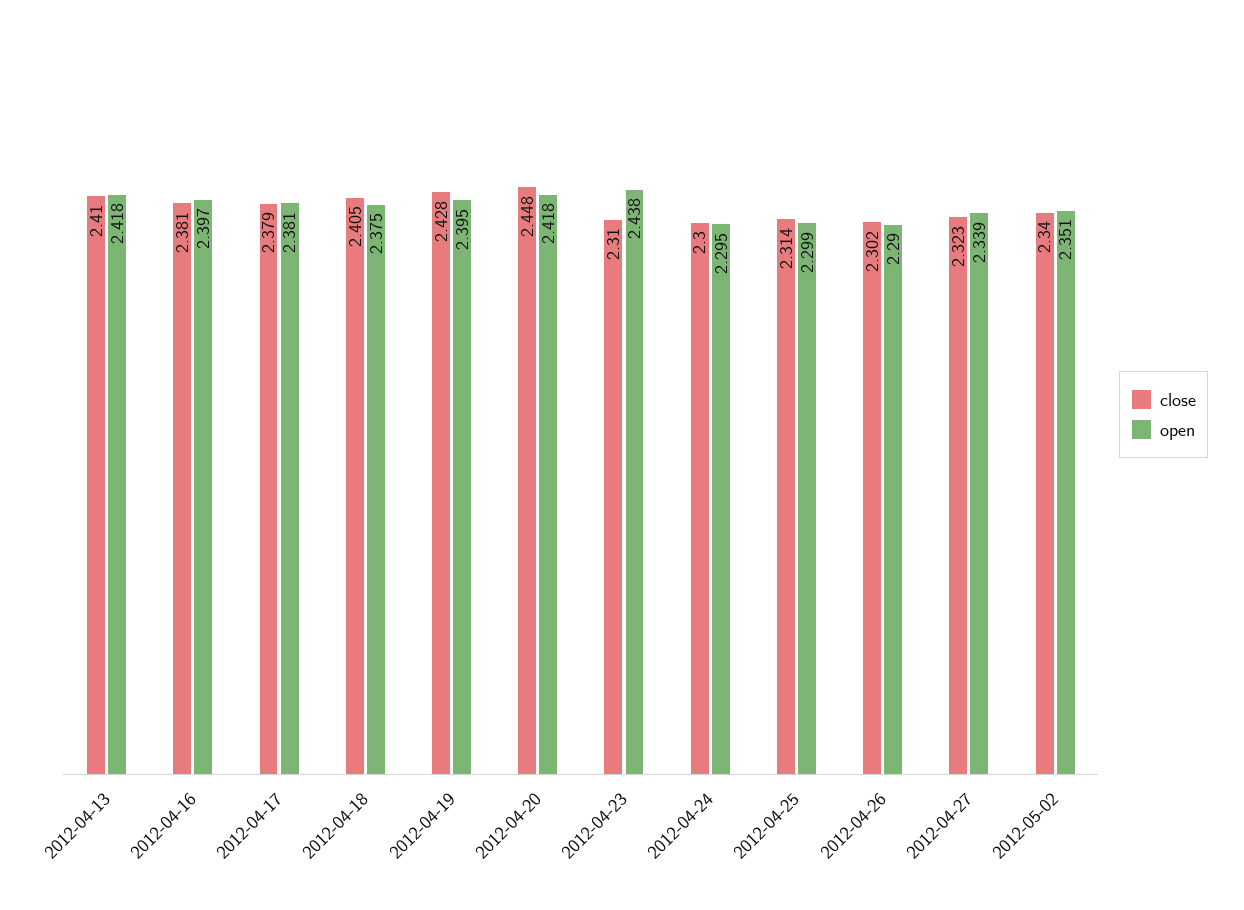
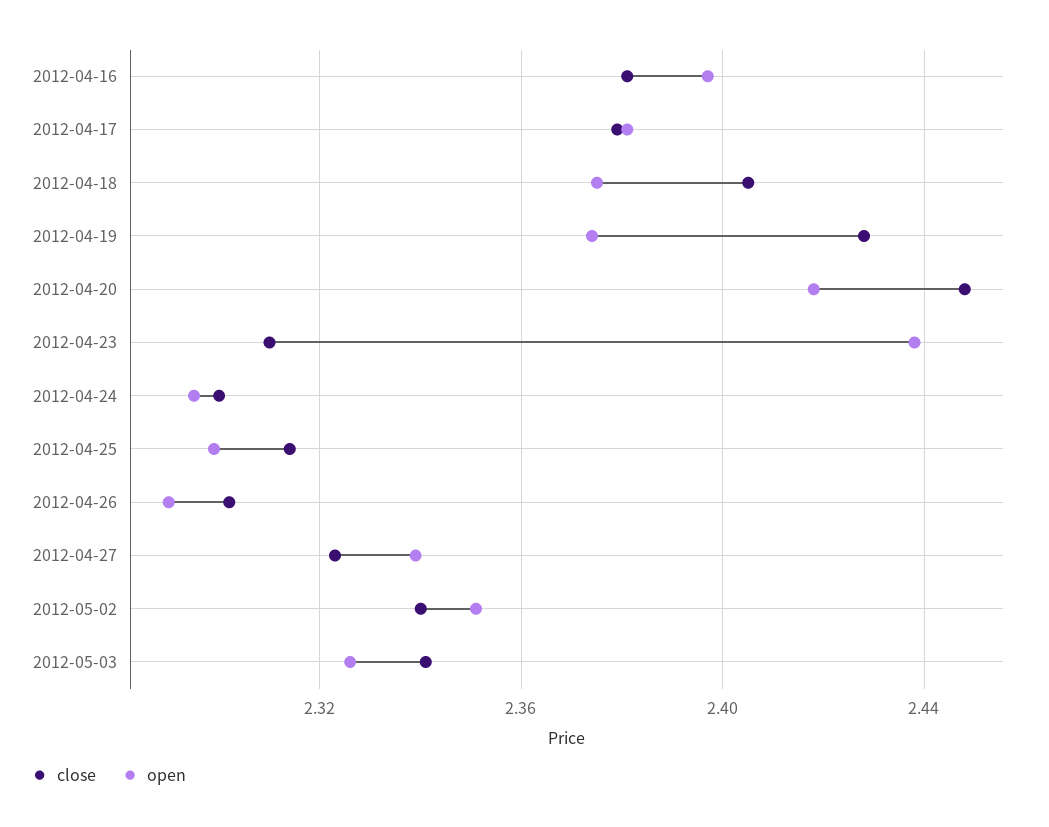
close, 2012-04-13: 2.41 -> none
open, 2012-04-13: 2.418 -> none
open, 2012-04-19: 2.395 -> 2.375
close, 2012-05-03: none -> 2.34
open, 2012-05-03: none -> 2.325

